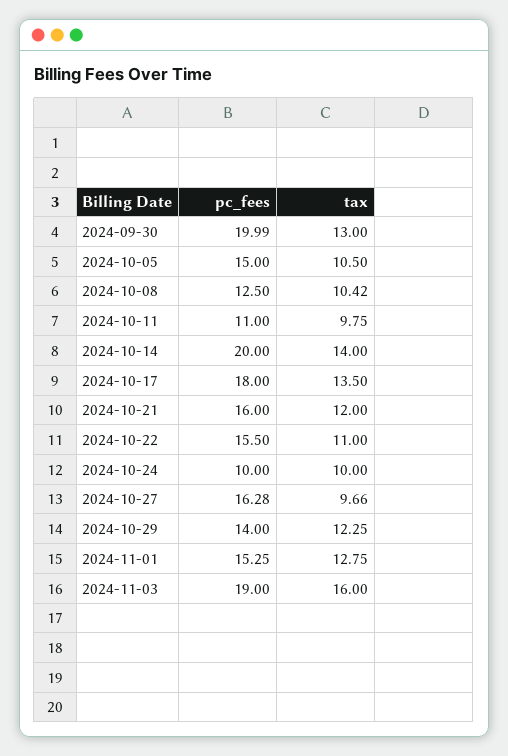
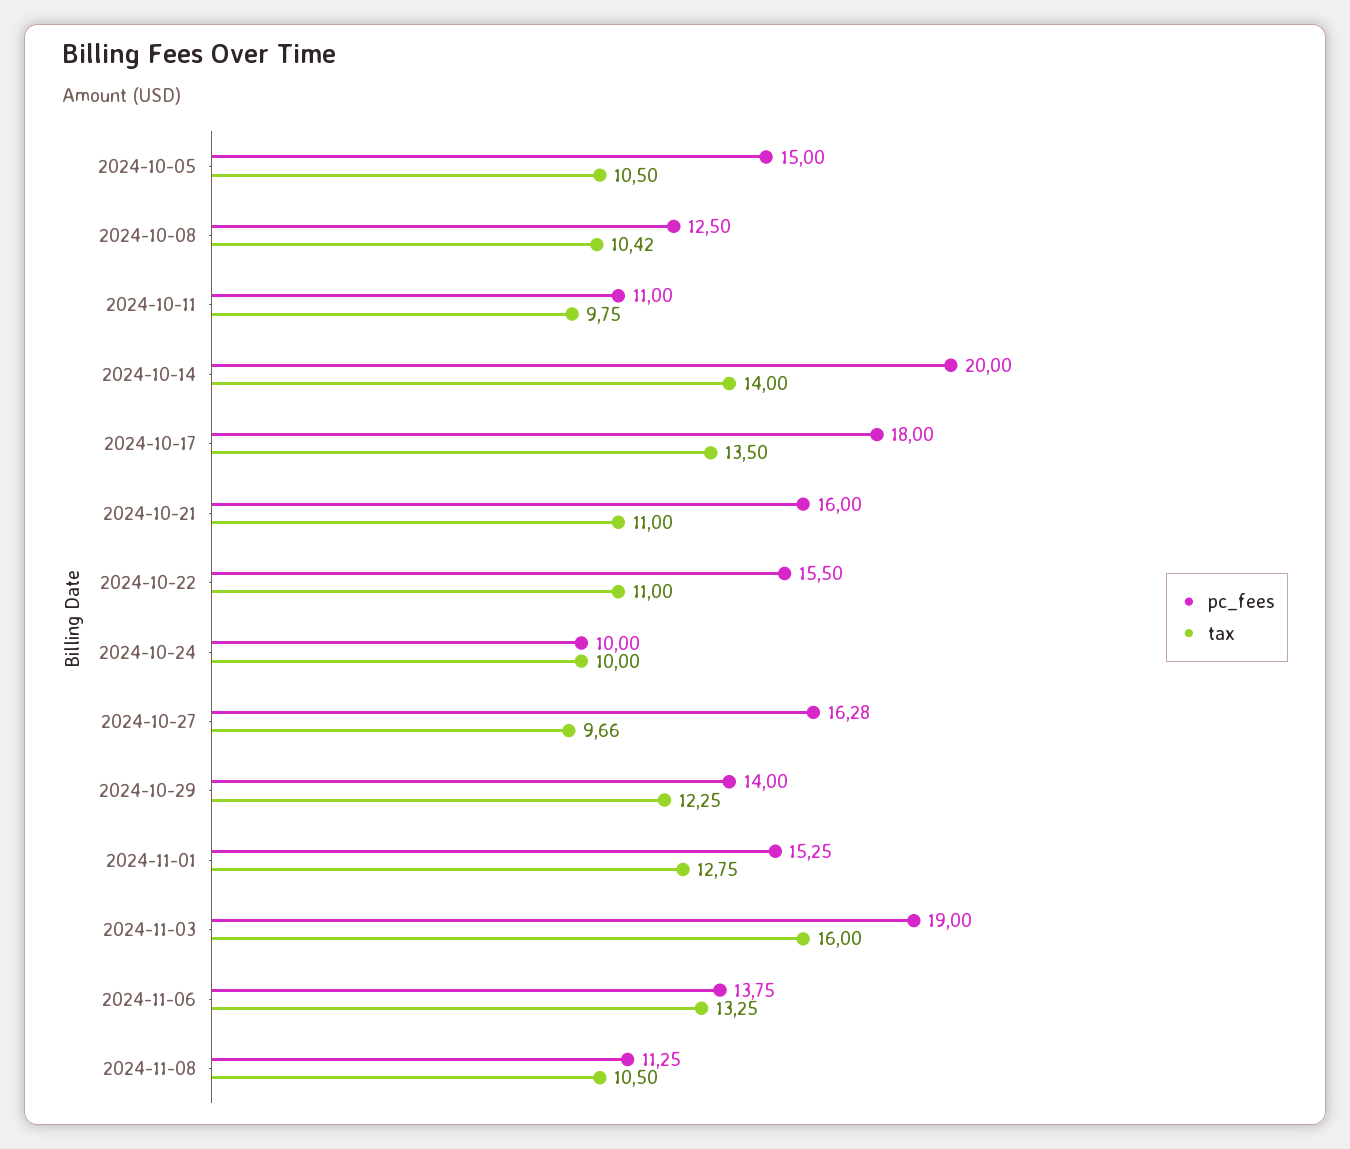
pc_fees, 2024-09-30: 19.99 -> none
tax, 2024-09-30: 13 -> none
tax, 2024-10-21: 12 -> 11
pc_fees, 2024-11-06: none -> 13.75
tax, 2024-11-06: none -> 13.25
pc_fees, 2024-11-08: none -> 11.25
tax, 2024-11-08: none -> 10.5

